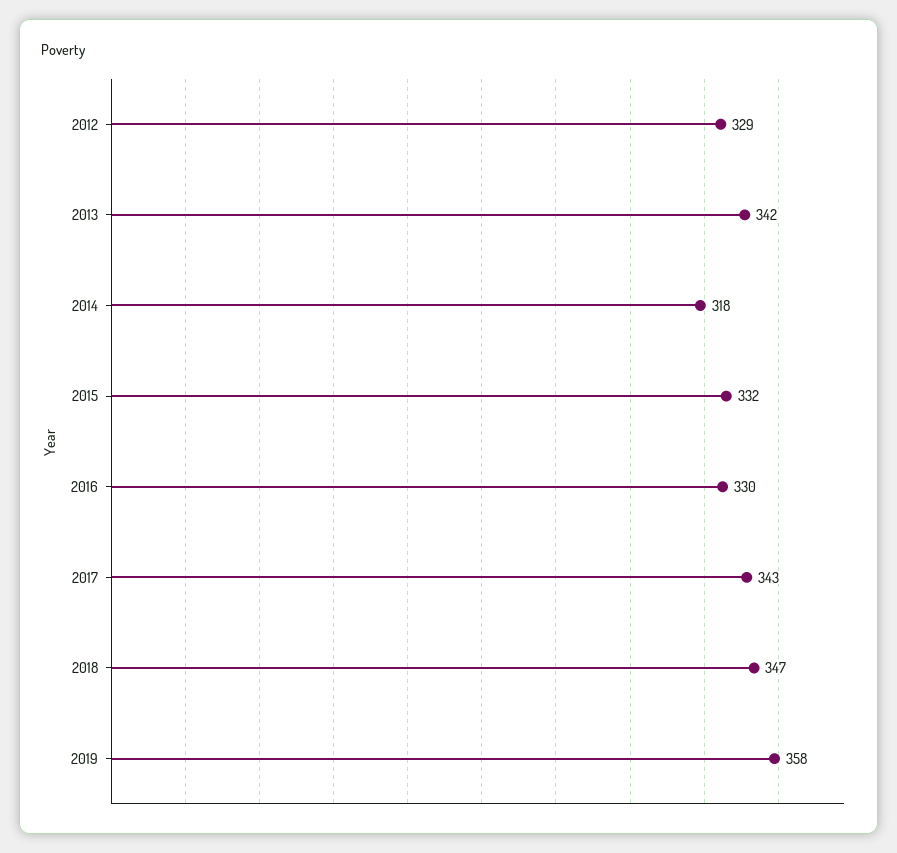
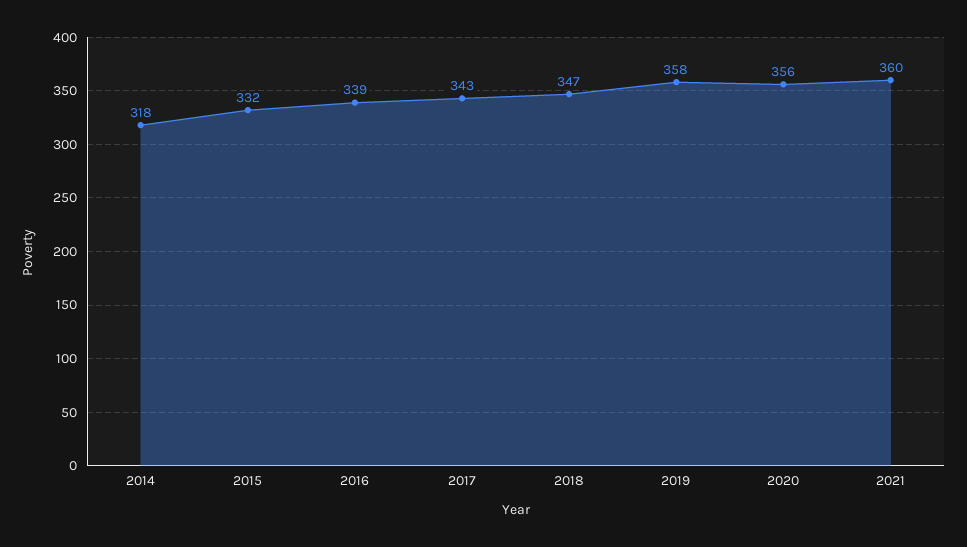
2012: 329 -> none
2013: 342 -> none
2016: 330 -> 339
2020: none -> 356
2021: none -> 360

